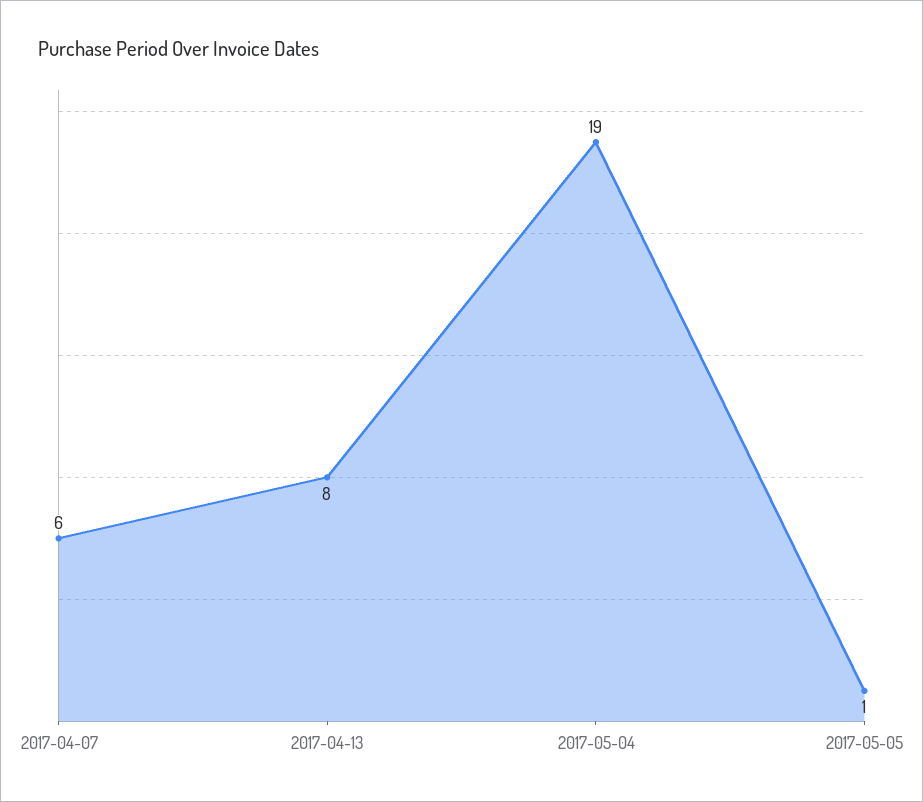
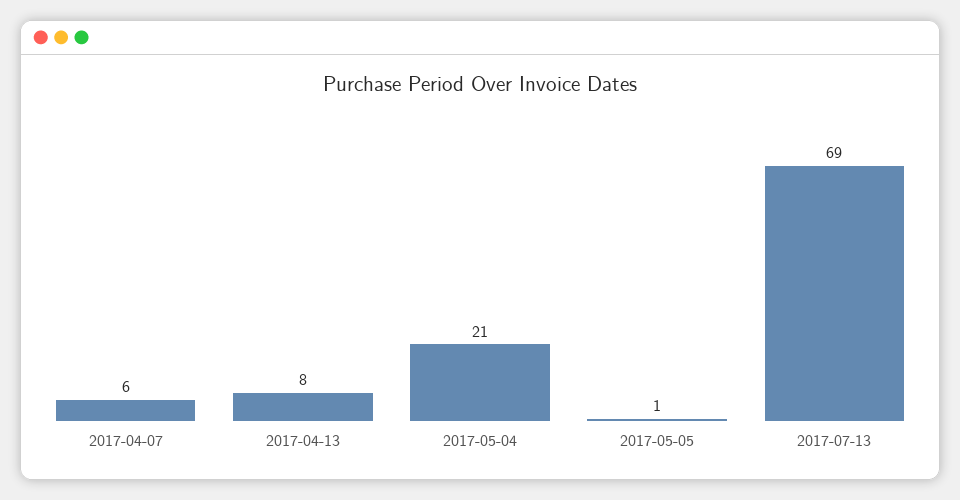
2017-05-04: 19 -> 21
2017-07-13: none -> 69

